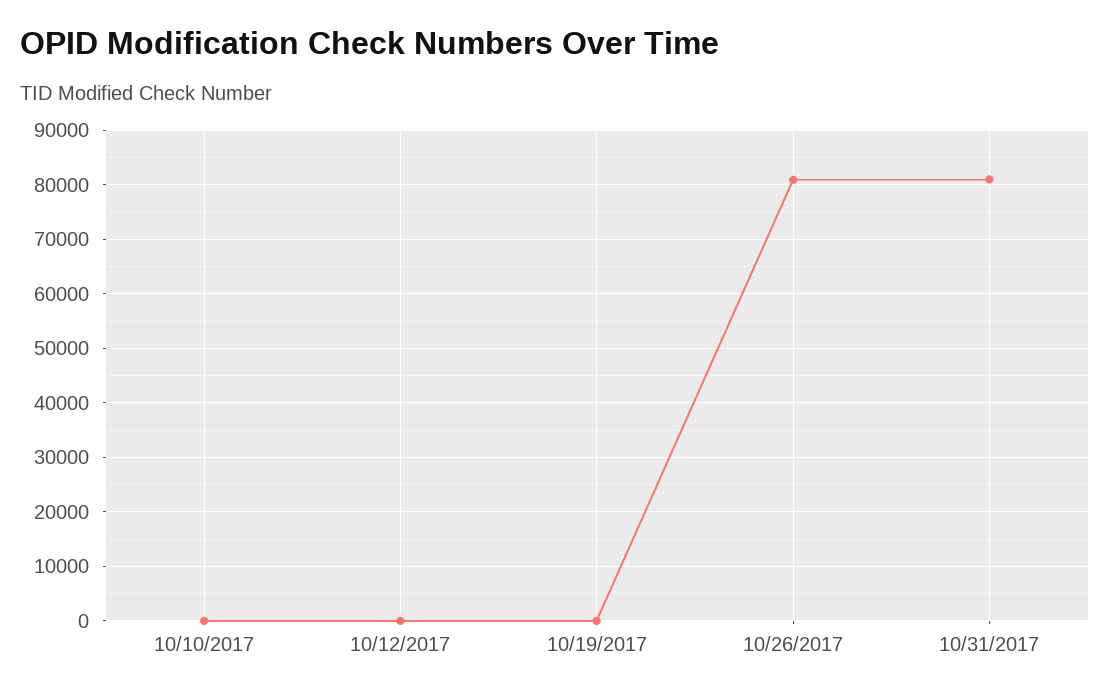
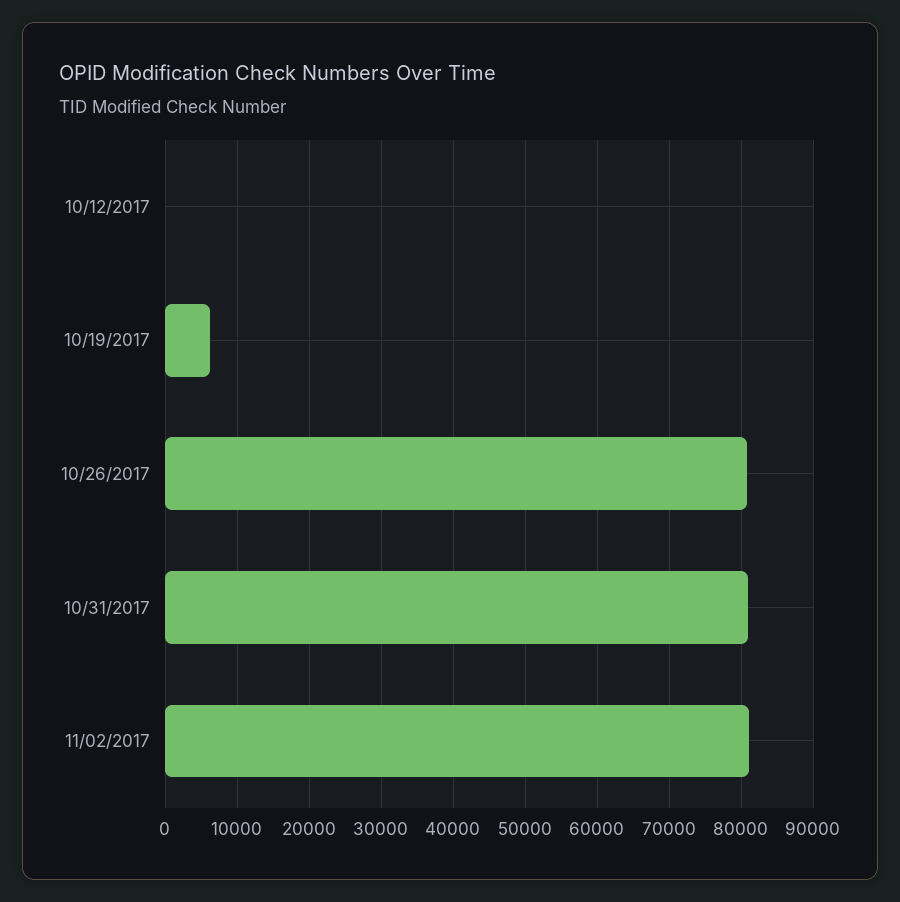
10/10/2017: 0 -> none
10/19/2017: 0 -> 6000
11/02/2017: none -> 81000

